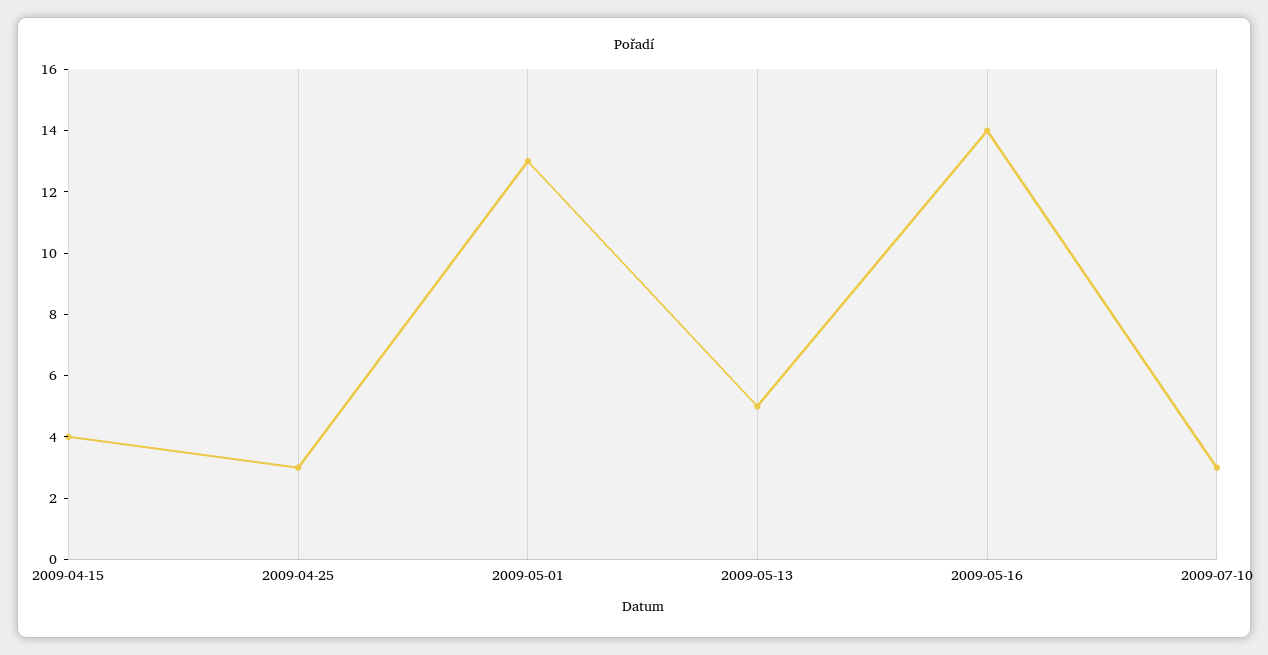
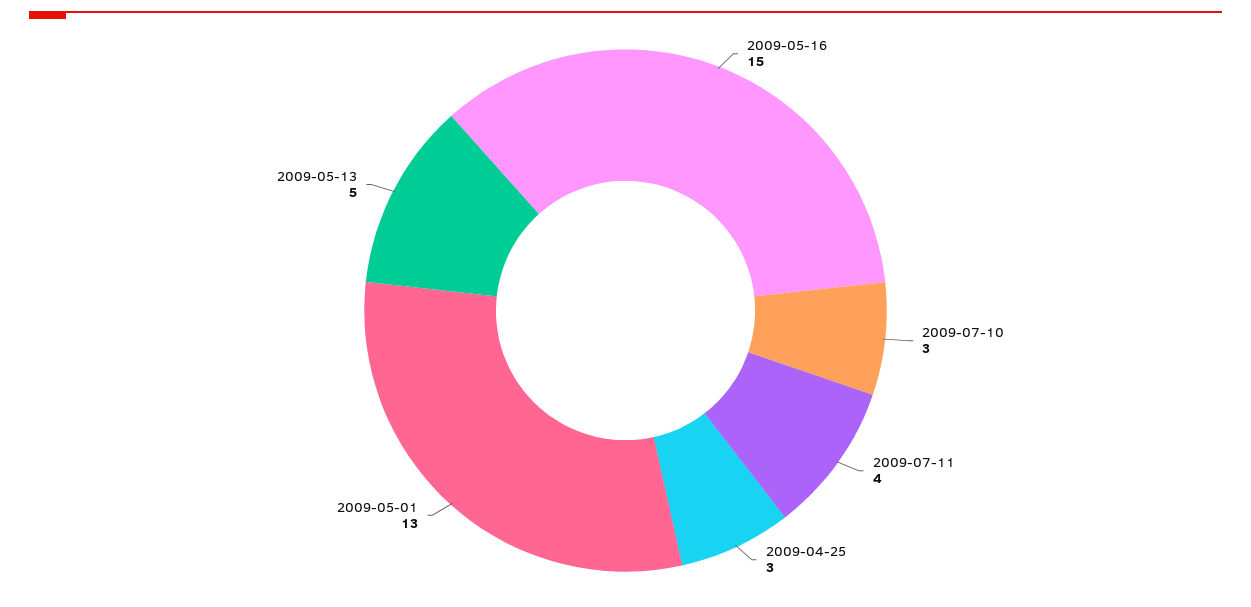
2009-04-15: 4 -> none
2009-05-16: 14 -> 15
2009-07-11: none -> 4

